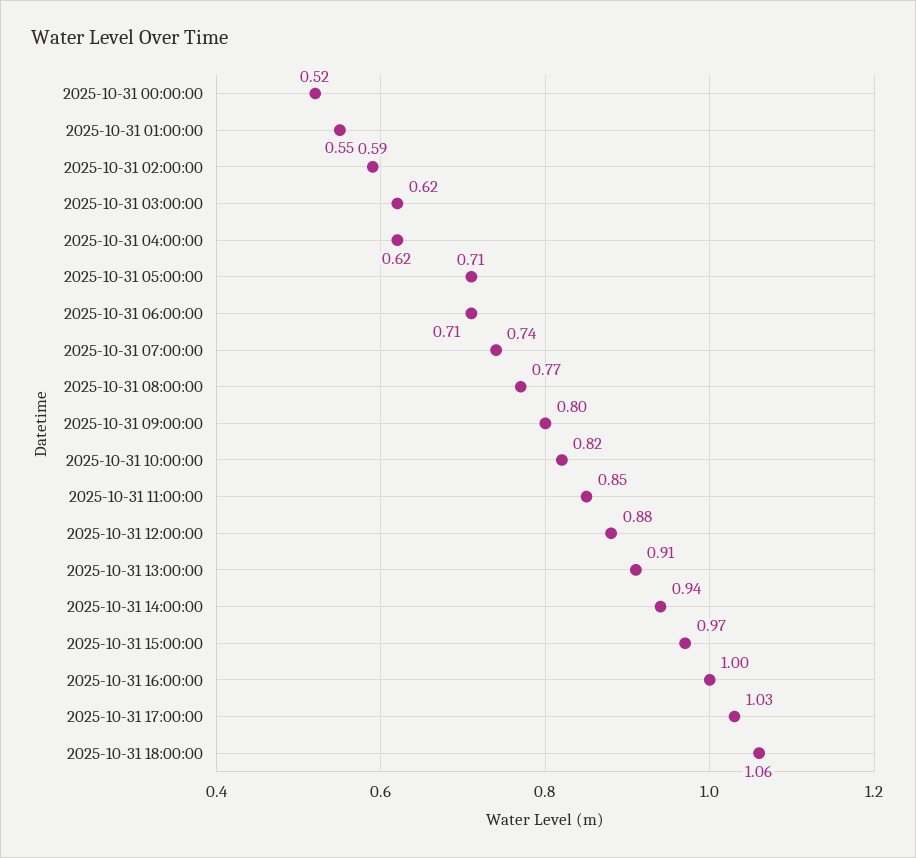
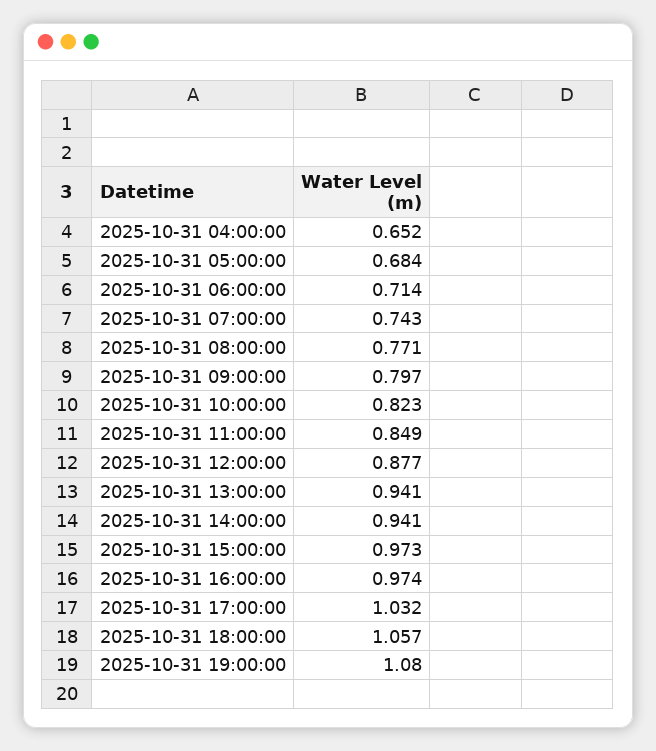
2025-10-31 00:00:00: 0.52 -> none
2025-10-31 01:00:00: 0.55 -> none
2025-10-31 02:00:00: 0.59 -> none
2025-10-31 03:00:00: 0.62 -> none
2025-10-31 04:00:00: 0.62 -> 0.652
2025-10-31 05:00:00: 0.71 -> 0.684
2025-10-31 13:00:00: 0.91 -> 0.941
2025-10-31 16:00:00: 1 -> 0.974
2025-10-31 19:00:00: none -> 1.08

